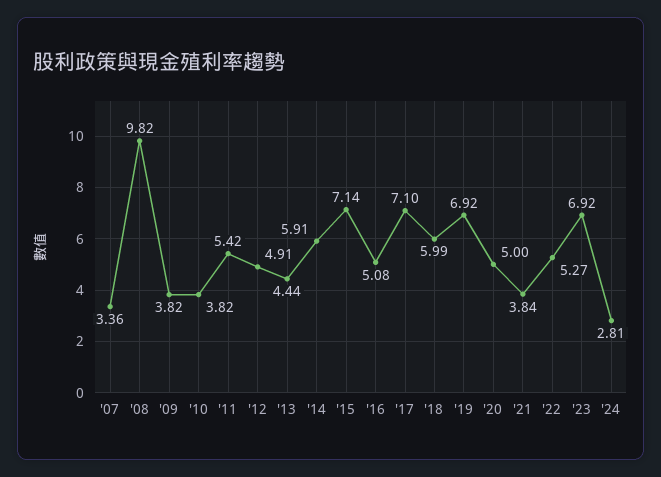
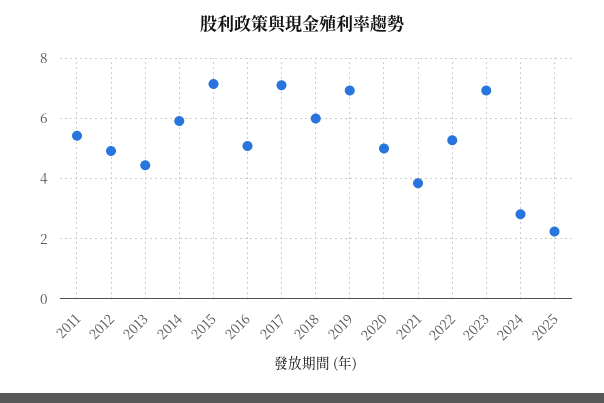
'07: 3.36 -> none
'08: 9.82 -> none
'09: 3.82 -> none
'10: 3.82 -> none
2025: none -> 2.2

